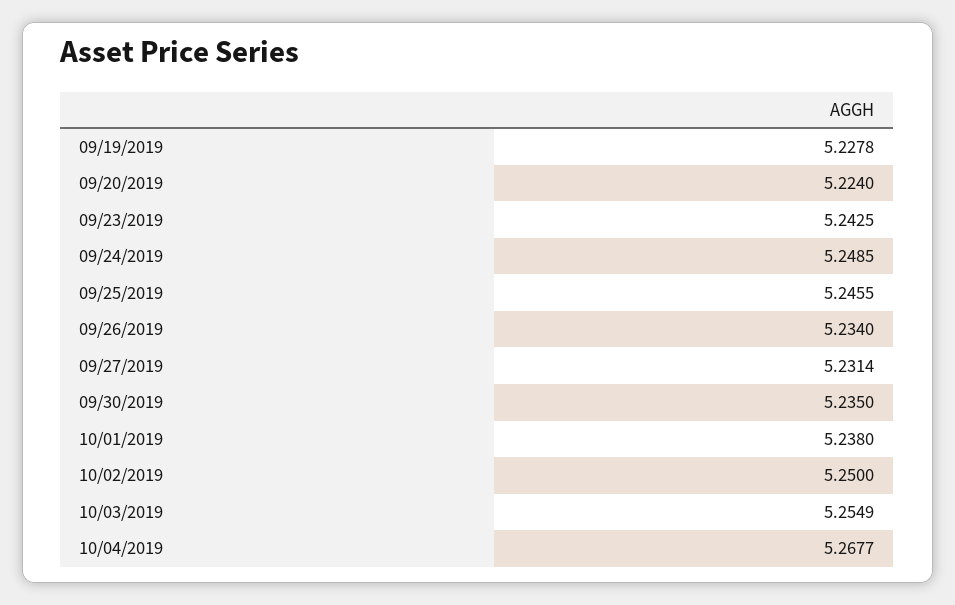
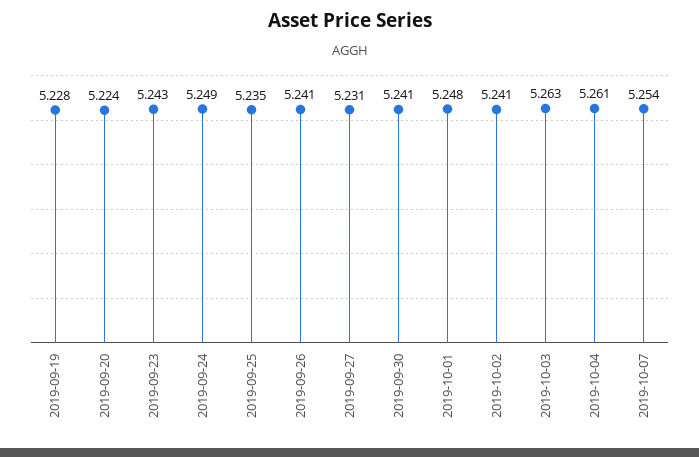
09/25/2019: 5.2455 -> 5.235
09/26/2019: 5.234 -> 5.241
09/30/2019: 5.235 -> 5.241
10/01/2019: 5.238 -> 5.248
10/02/2019: 5.25 -> 5.241
10/03/2019: 5.2549 -> 5.263
10/04/2019: 5.2677 -> 5.261
2019-10-07: none -> 5.254

